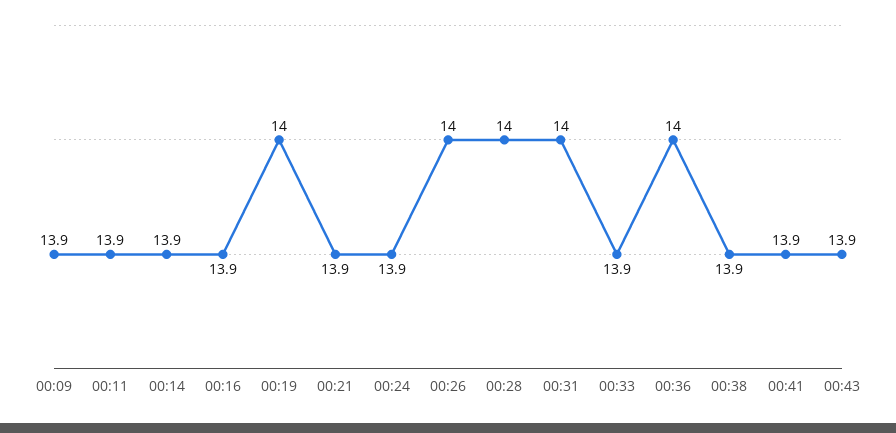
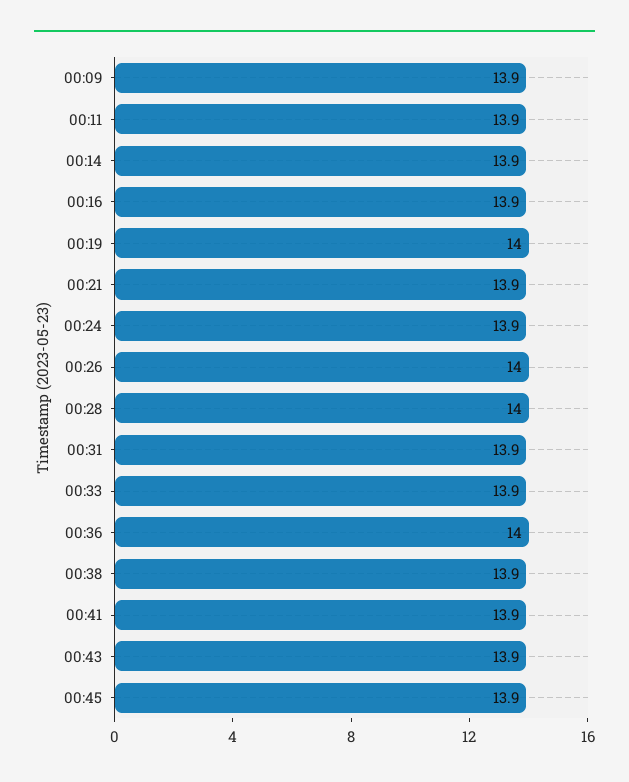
00:31: 14 -> 13.9
00:45: none -> 13.9

